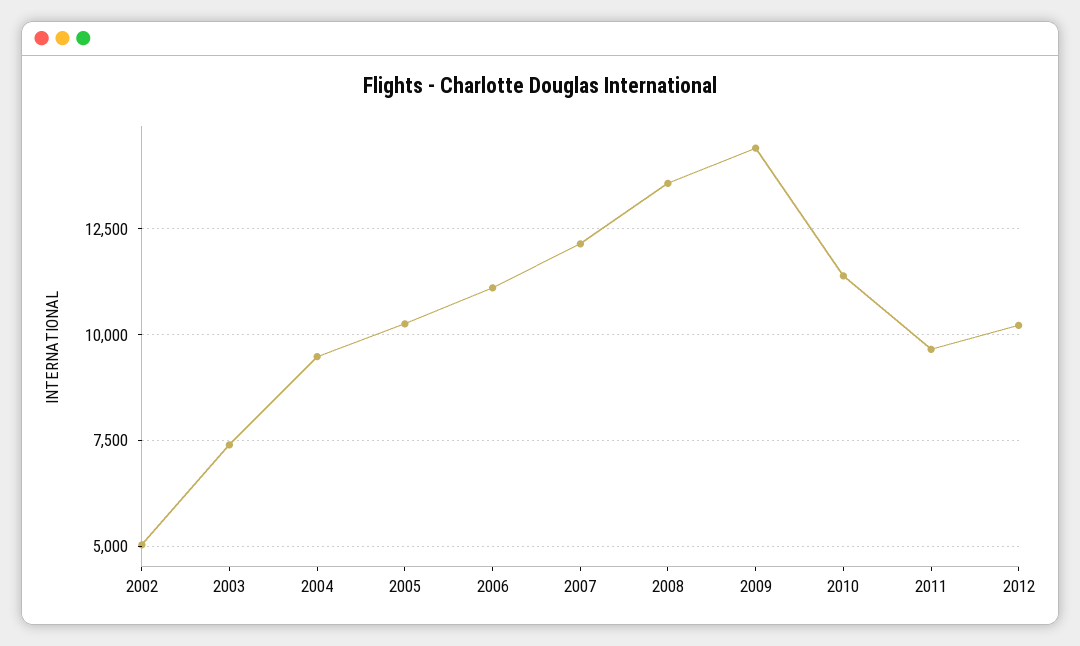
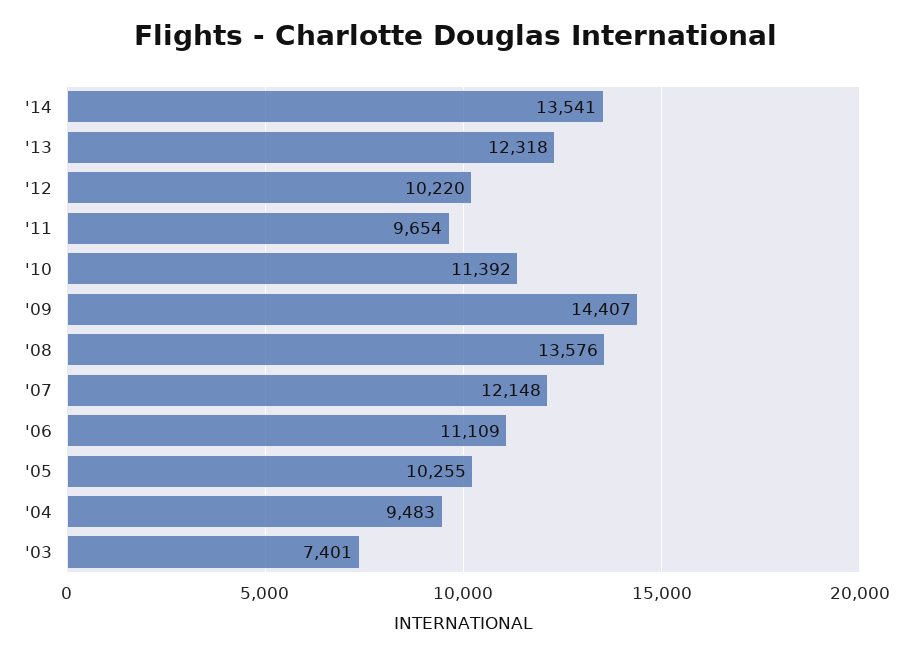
2002: 5000 -> none
'14: none -> 13541
'13: none -> 12318

